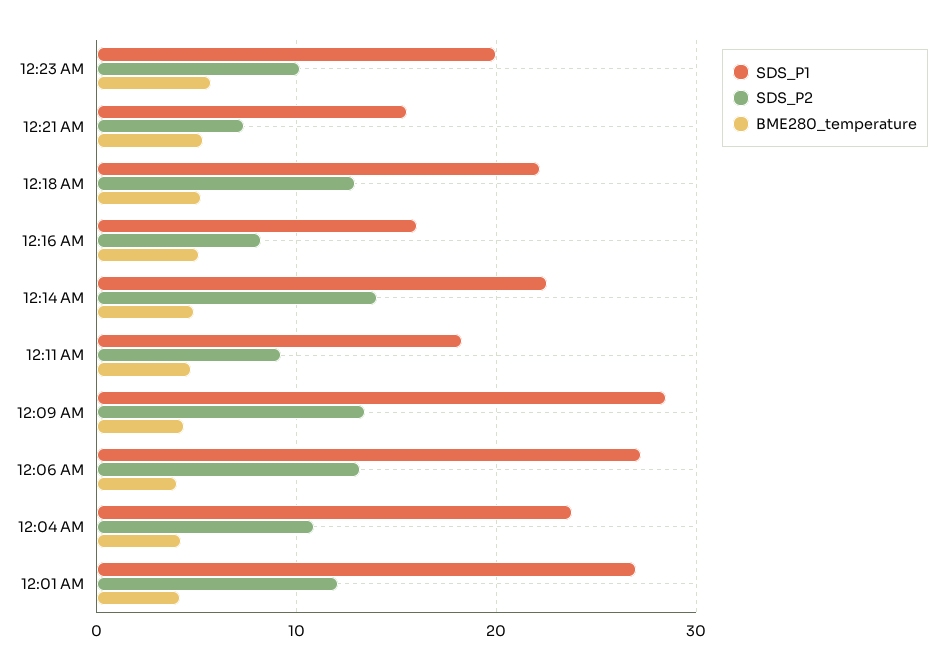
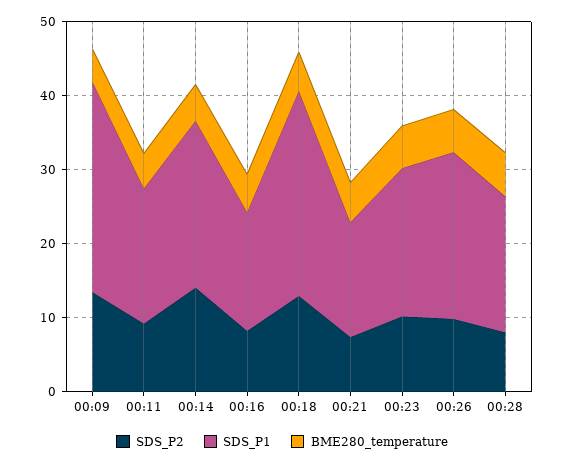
SDS_P1, 12:18 AM: 22 -> 28
SDS_P1, 12:06 AM: 27 -> none
SDS_P2, 12:06 AM: 13 -> none
BME280_temperature, 12:06 AM: 4 -> none
SDS_P1, 12:04 AM: 24 -> none
SDS_P2, 12:04 AM: 11 -> none
BME280_temperature, 12:04 AM: 4 -> none
SDS_P1, 12:01 AM: 27 -> none
SDS_P2, 12:01 AM: 12 -> none
BME280_temperature, 12:01 AM: 4 -> none
SDS_P2, 00:26: none -> 10
SDS_P1, 00:26: none -> 22
BME280_temperature, 00:26: none -> 6
SDS_P2, 00:28: none -> 8
SDS_P1, 00:28: none -> 18
BME280_temperature, 00:28: none -> 6

